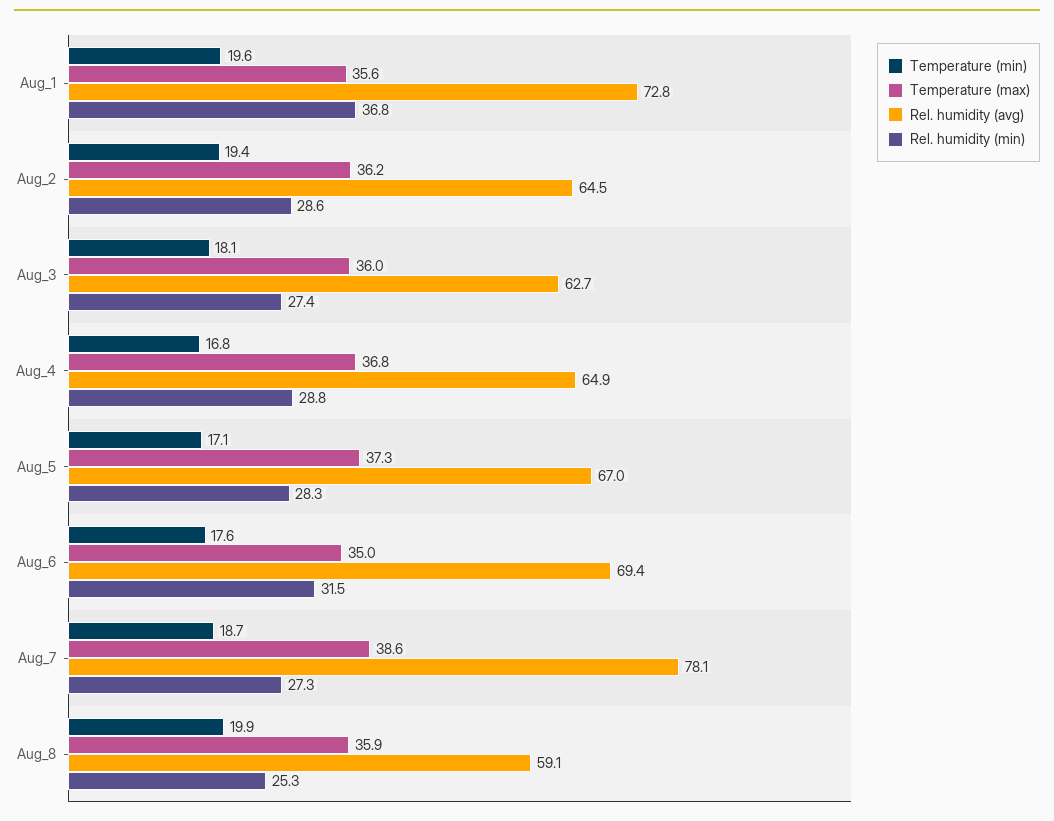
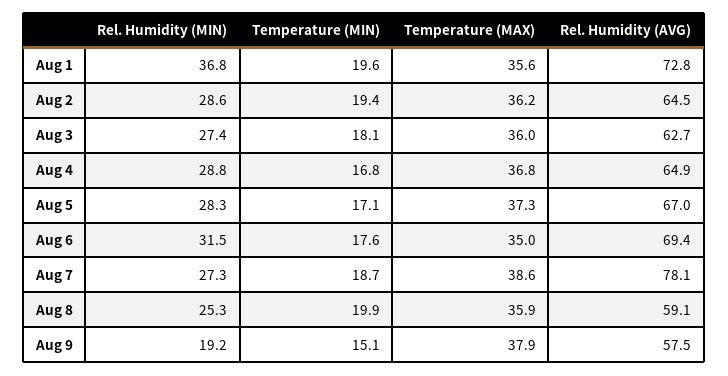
Rel. humidity (min), Aug 9: none -> 19.2
Temperature (min), Aug 9: none -> 15.1
Temperature (max), Aug 9: none -> 37.9
Rel. humidity (avg), Aug 9: none -> 57.5

